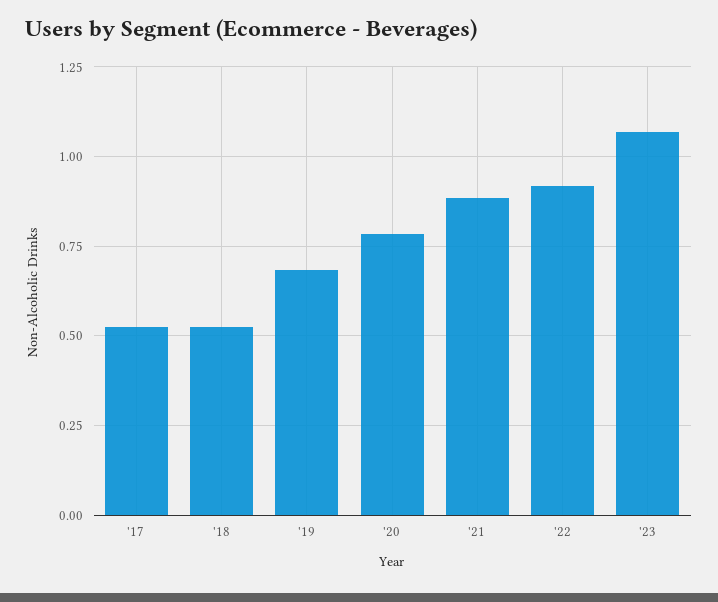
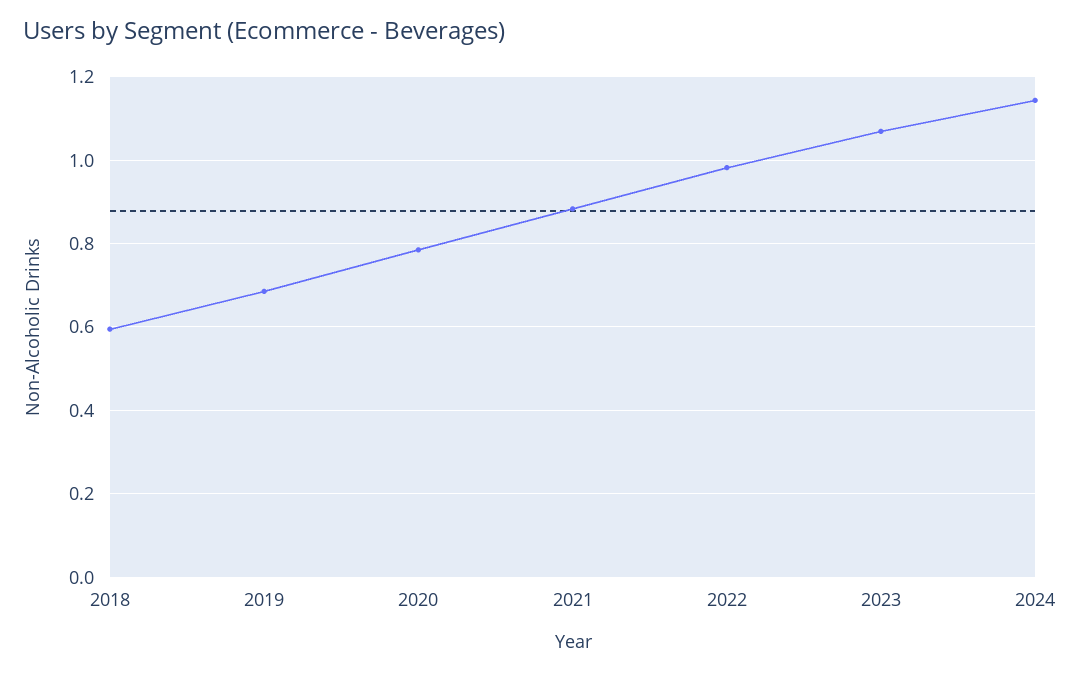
'17: 0.525 -> none
'18: 0.525 -> 0.6
'22: 0.925 -> 0.98
2024: none -> 1.14

